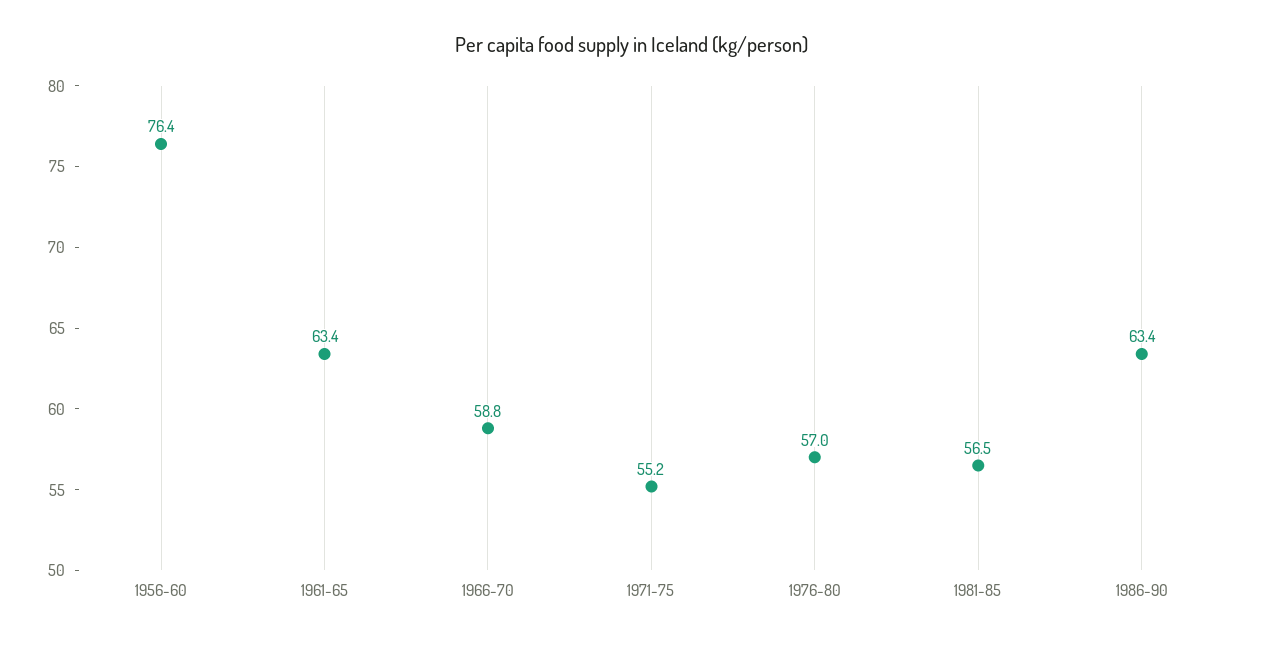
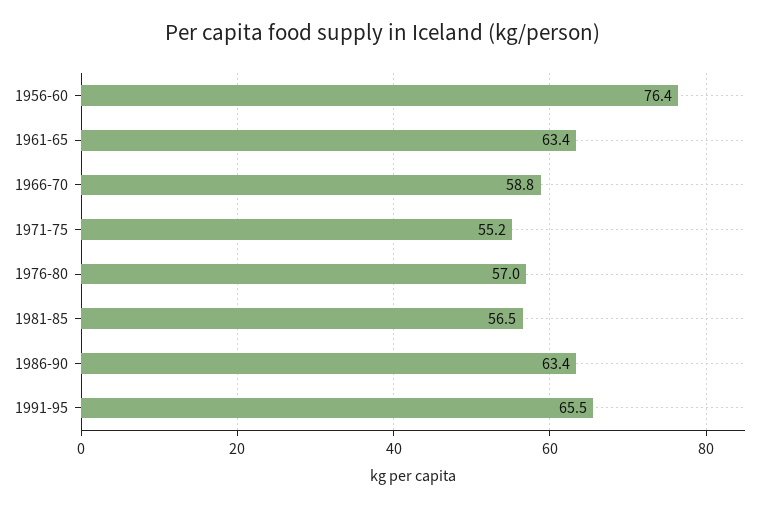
1991-95: none -> 65.5

